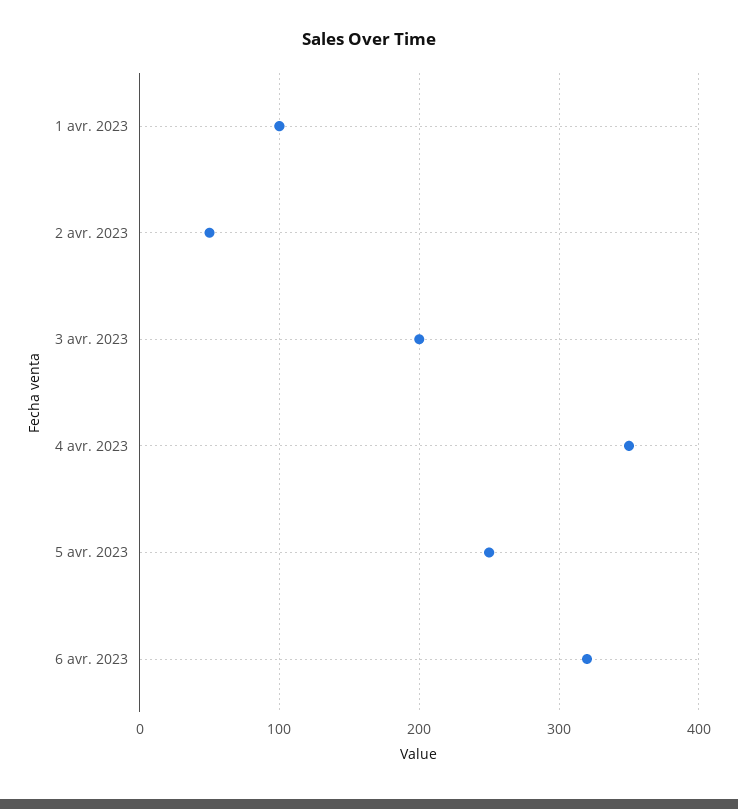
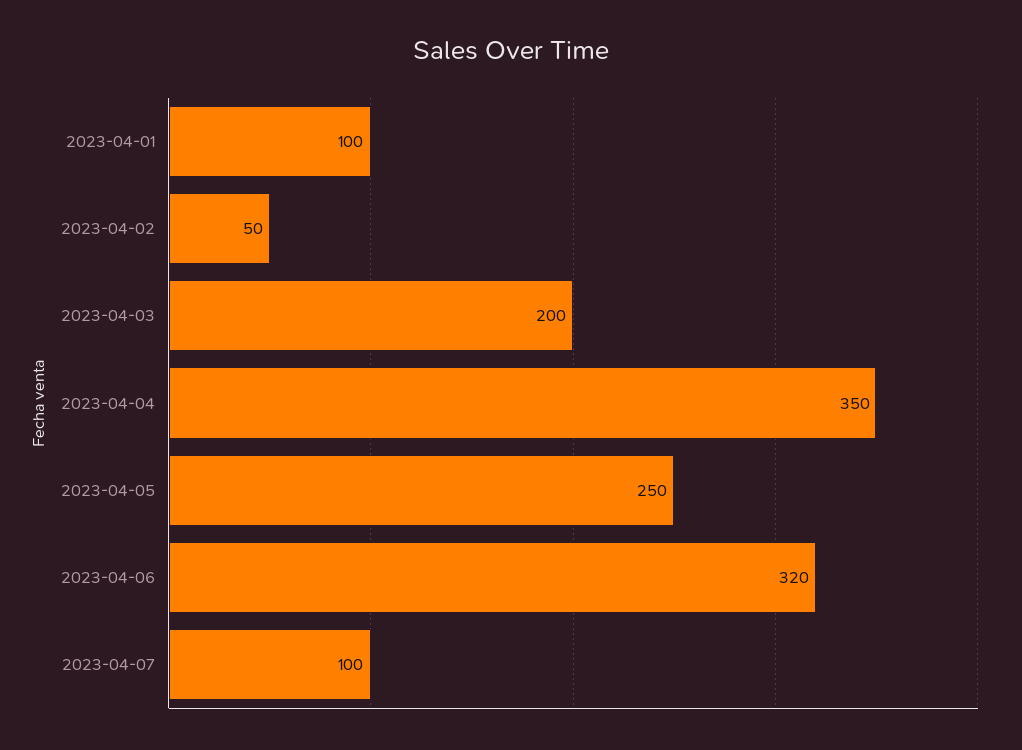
2023-04-07: none -> 100

